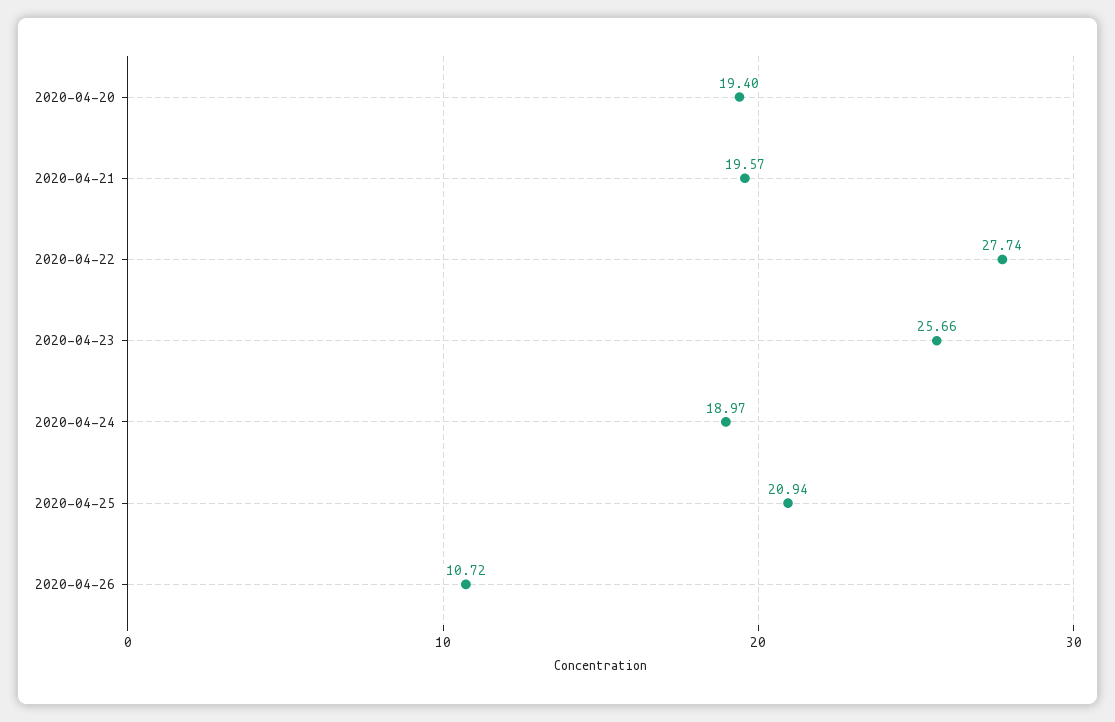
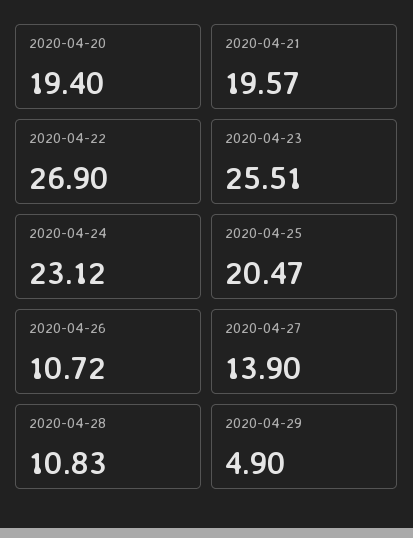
2020-04-22: 27.74 -> 26.9
2020-04-23: 25.66 -> 25.51
2020-04-24: 18.97 -> 23.12
2020-04-25: 20.94 -> 20.47
2020-04-27: none -> 13.9
2020-04-28: none -> 10.83
2020-04-29: none -> 4.9

